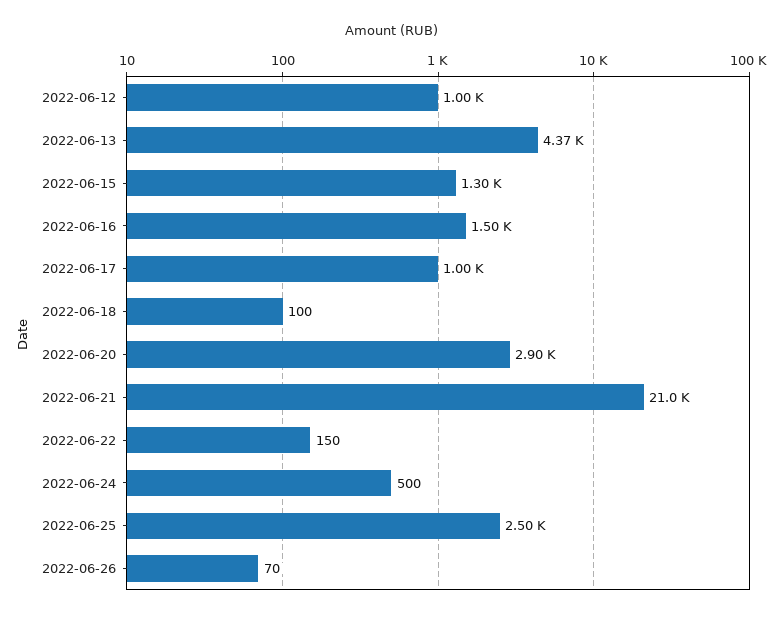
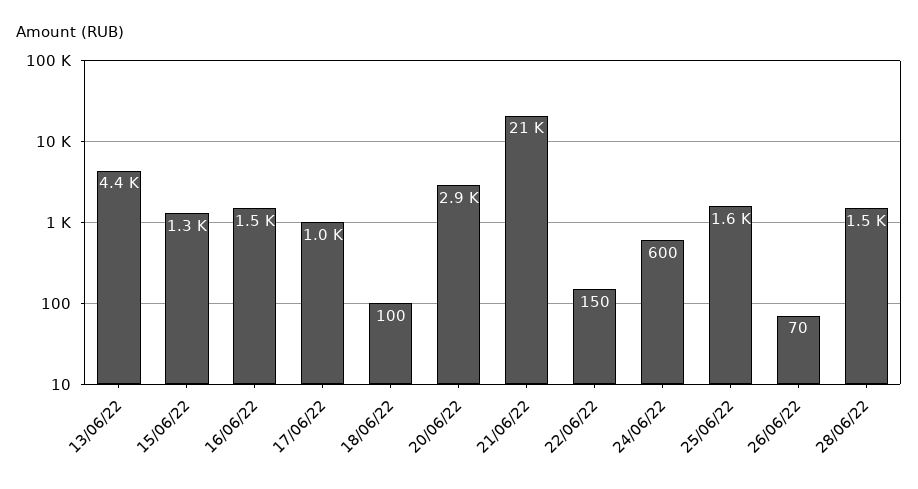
2022-06-12: 1000 -> none
2022-06-24: 500 -> 600
2022-06-25: 2500 -> 1600
28/06/22: none -> 1500

